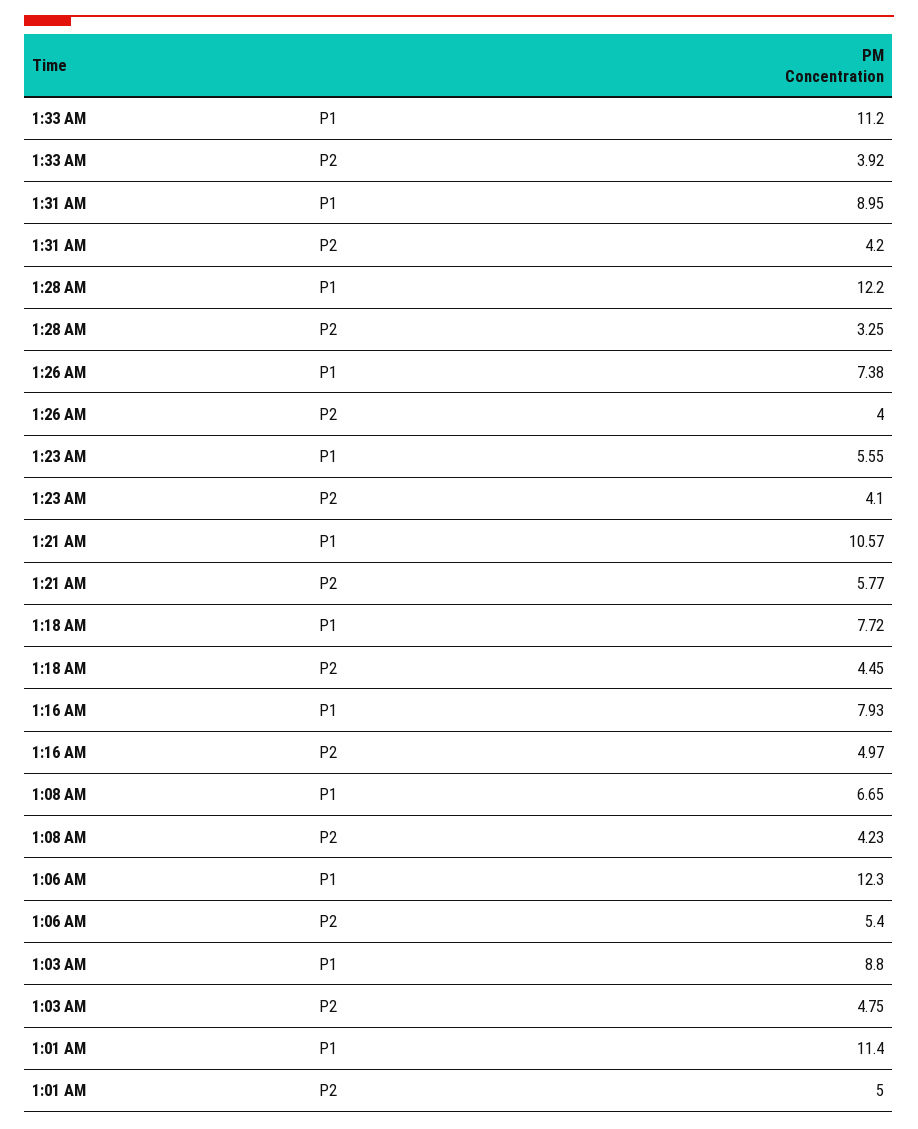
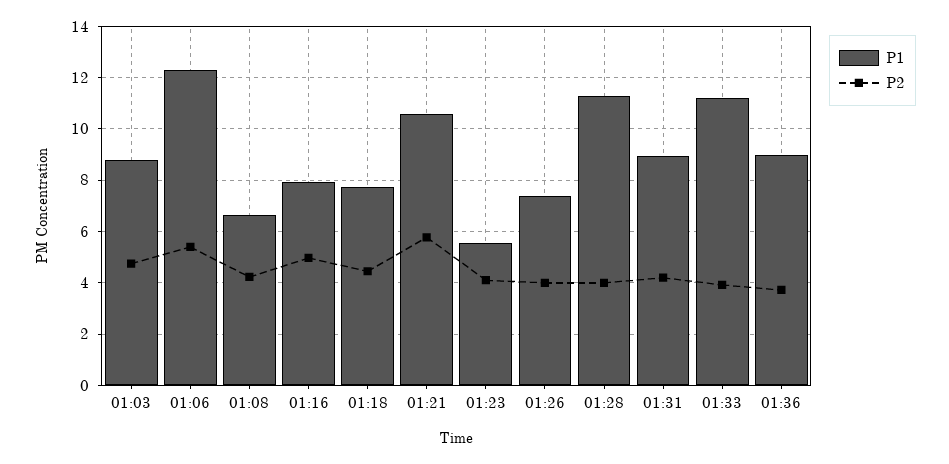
P1, 1:28 AM: 12.2 -> 11.25
P2, 1:28 AM: 3.25 -> 4
P1, 1:01 AM: 11.4 -> none
P2, 1:01 AM: 5 -> none
P1, 01:36: none -> 9
P2, 01:36: none -> 3.75

